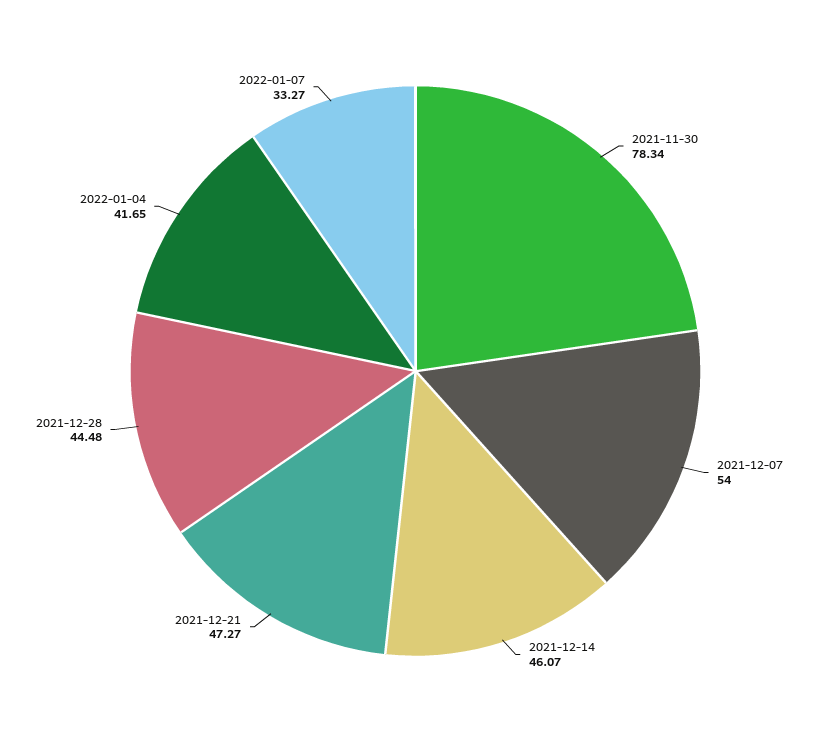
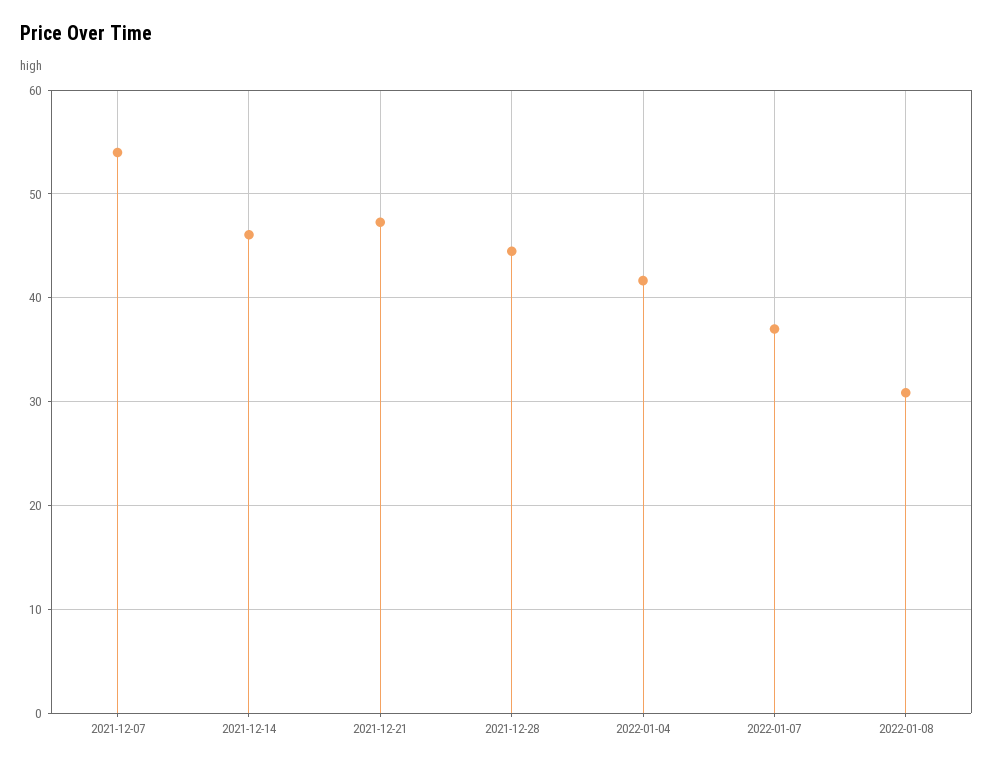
2021-11-30: 78.34 -> none
2022-01-07: 33.27 -> 37
2022-01-08: none -> 31

